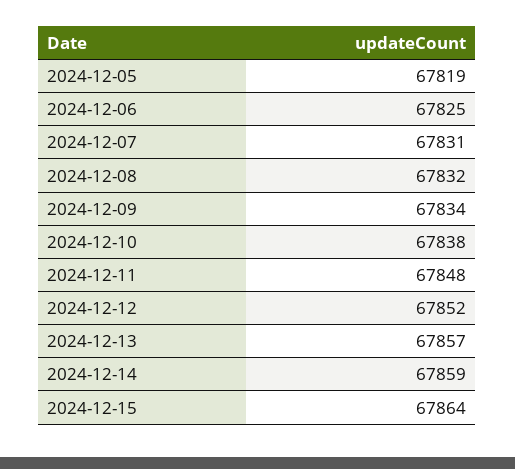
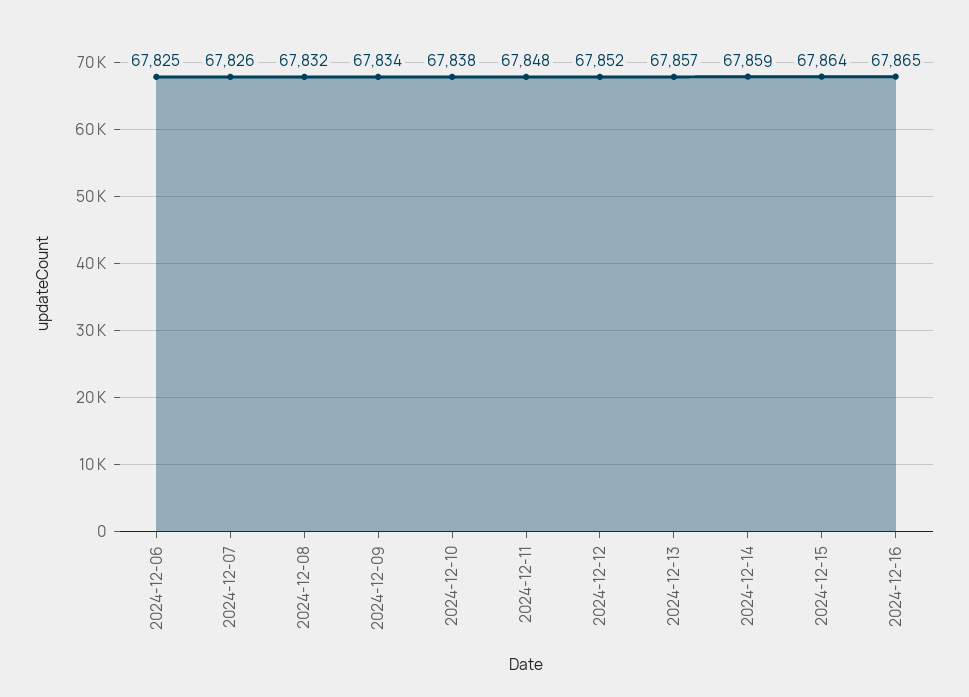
2024-12-05: 67819 -> none
2024-12-07: 67831 -> 67826
2024-12-16: none -> 67865

